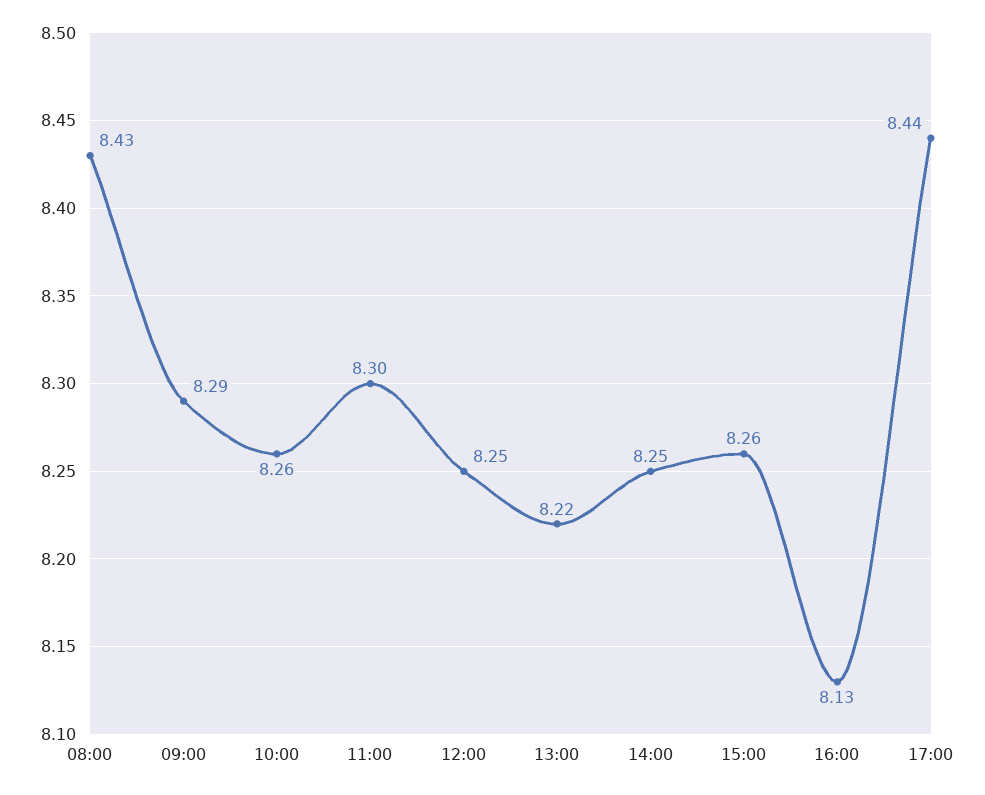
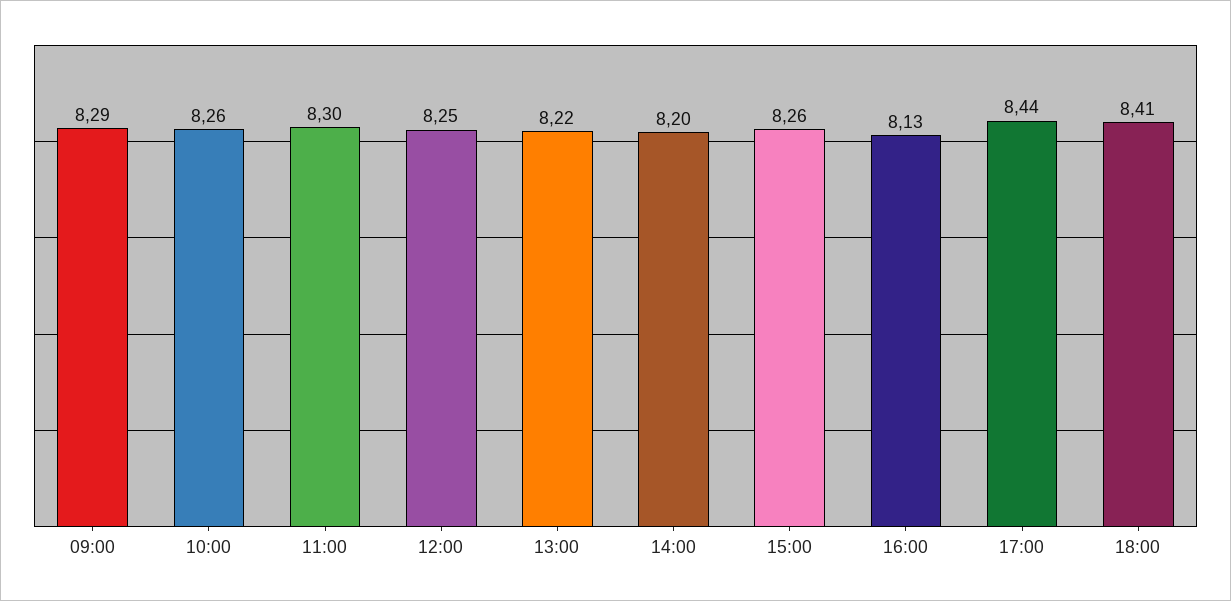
08:00: 8.43 -> none
14:00: 8.25 -> 8.2
18:00: none -> 8.41

